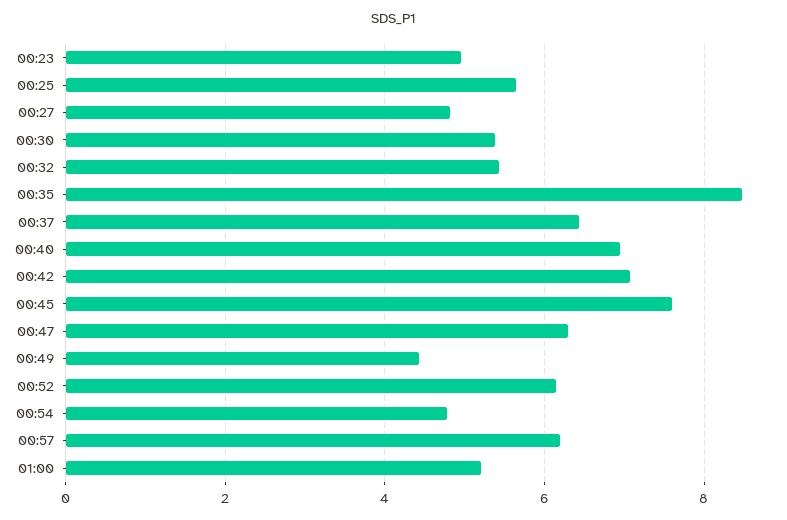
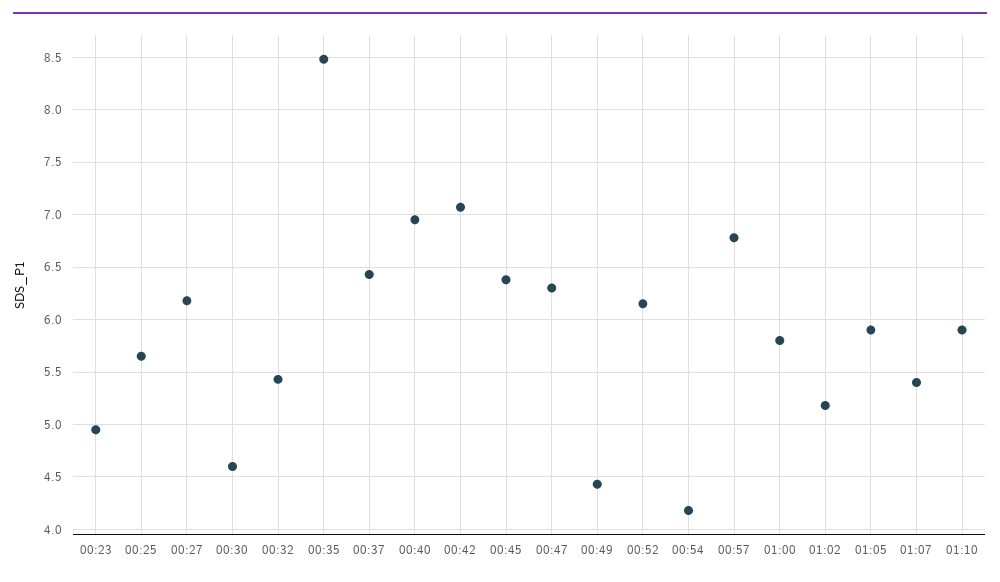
00:27: 4.8 -> 6.2
00:30: 5.4 -> 4.6
00:45: 7.6 -> 6.4
00:54: 4.8 -> 4.2
00:57: 6.2 -> 6.8
01:00: 5.2 -> 5.8
01:02: none -> 5.2
01:05: none -> 5.9
01:07: none -> 5.4
01:10: none -> 5.9

